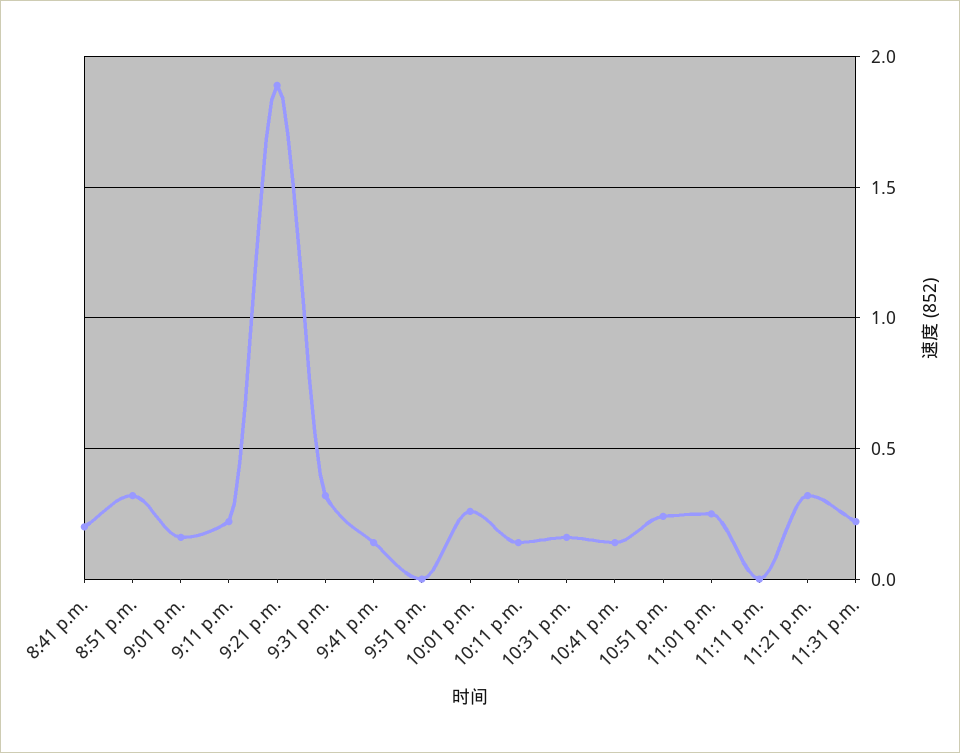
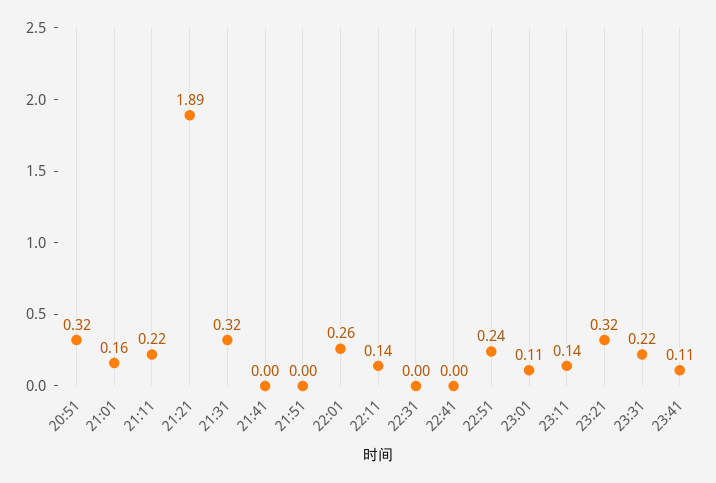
8:41 p.m.: 0.2 -> none
9:41 p.m.: 0.15 -> 0
10:31 p.m.: 0.15 -> 0
10:41 p.m.: 0.15 -> 0
11:01 p.m.: 0.25 -> 0.11
11:11 p.m.: 0 -> 0.14
23:41: none -> 0.11

